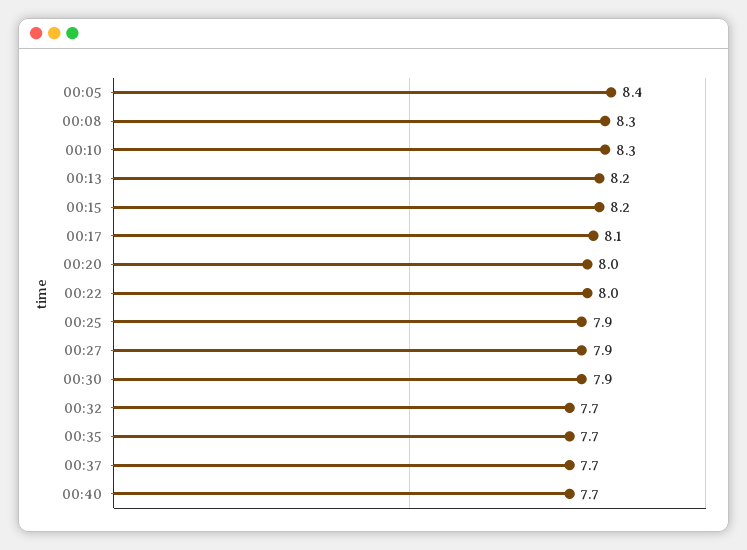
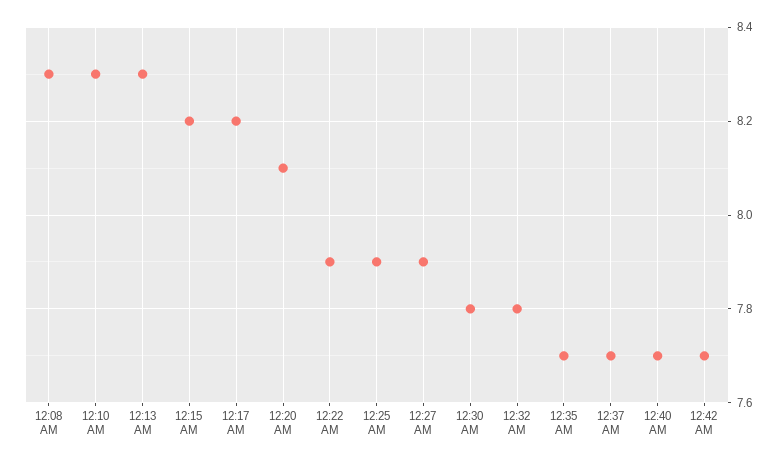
00:05: 8.4 -> none
00:13: 8.2 -> 8.3
00:17: 8.1 -> 8.2
00:20: 8 -> 8.1
00:22: 8 -> 7.9
00:30: 7.9 -> 7.8
00:32: 7.7 -> 7.8
12:42 AM: none -> 7.7

